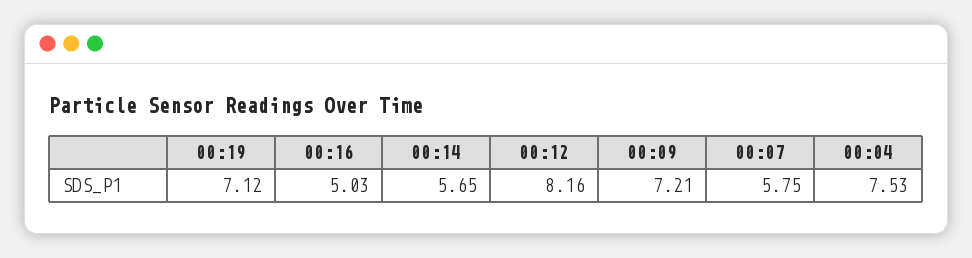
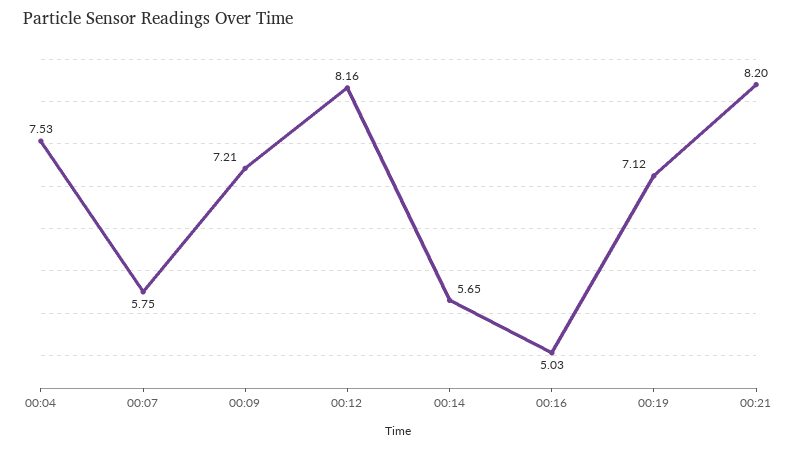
00:21: none -> 8.2

